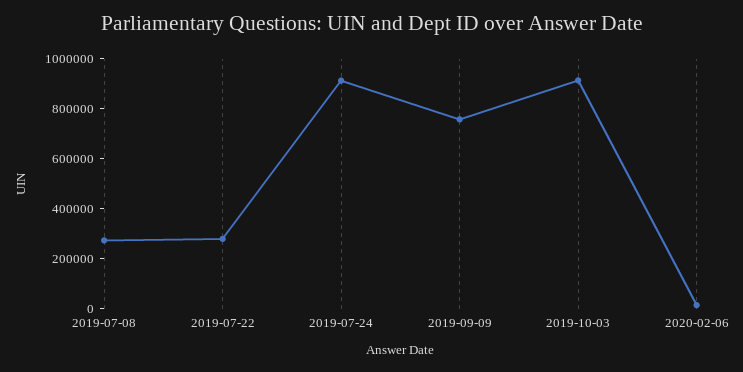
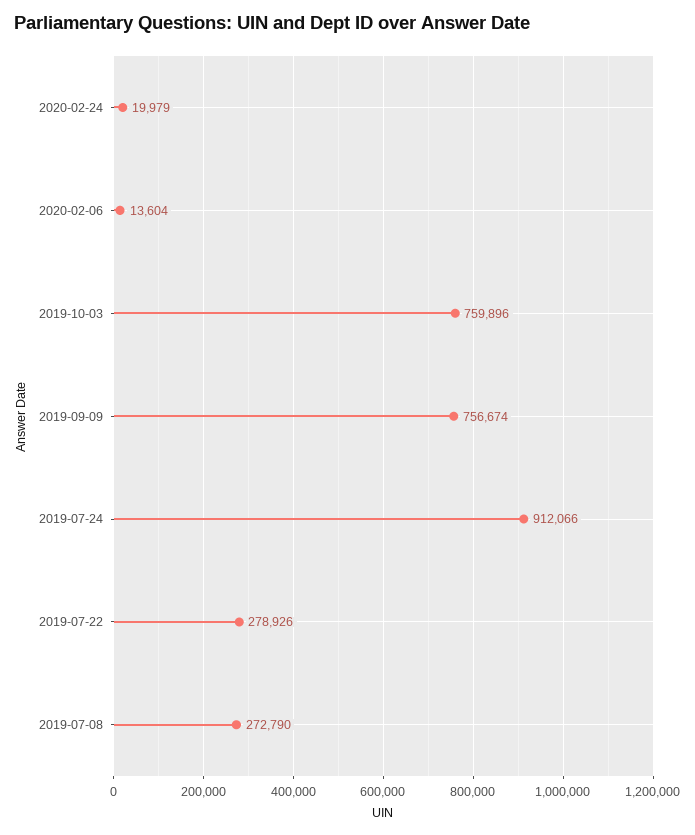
2019-10-03: 900000 -> 759896
2020-02-24: none -> 19979

